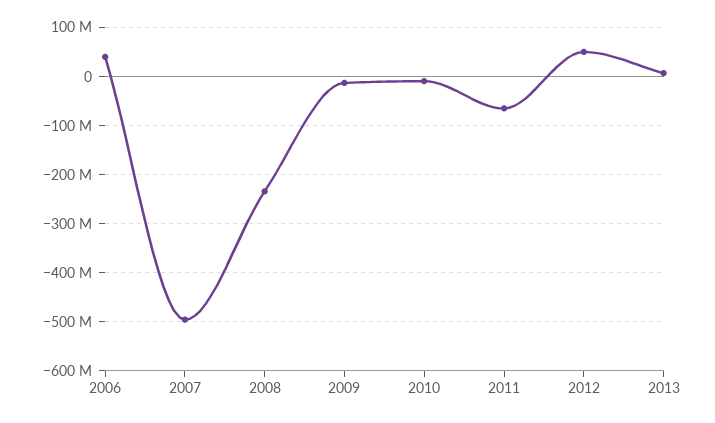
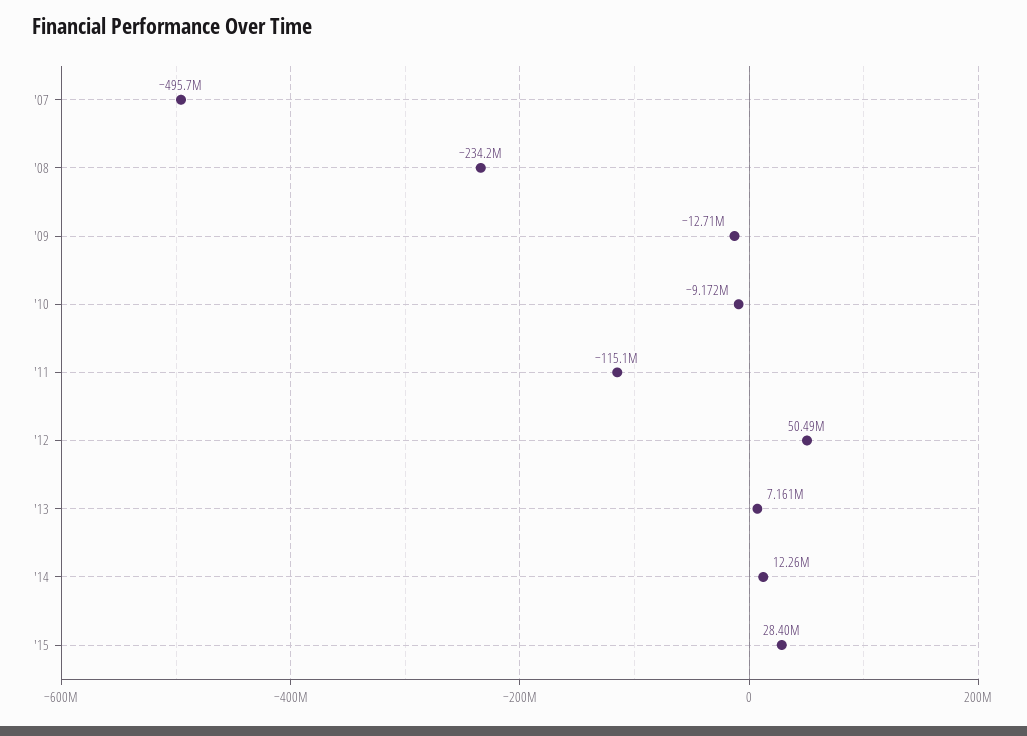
2006: 40000000 -> none
2011: -60000000 -> -115100000
'14: none -> 12260000
'15: none -> 28400000

